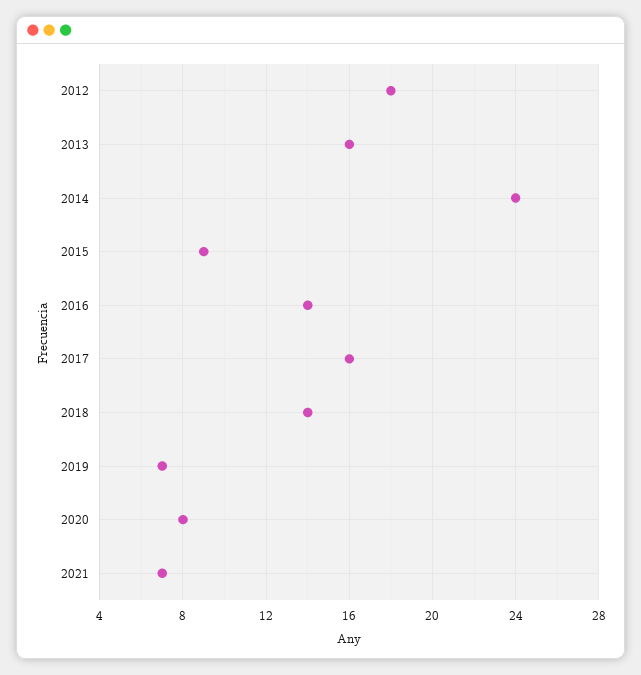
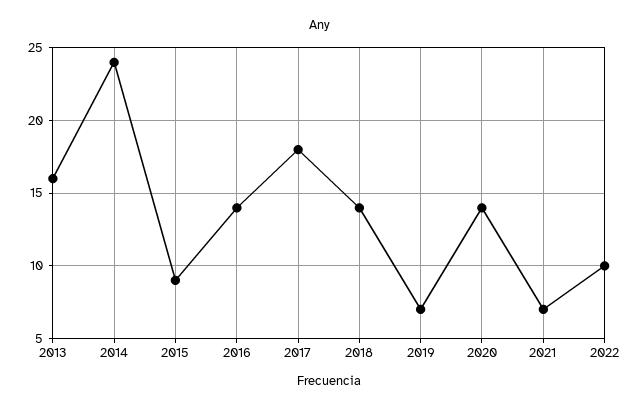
2012: 18 -> none
2017: 16 -> 18
2020: 8 -> 14
2022: none -> 10

